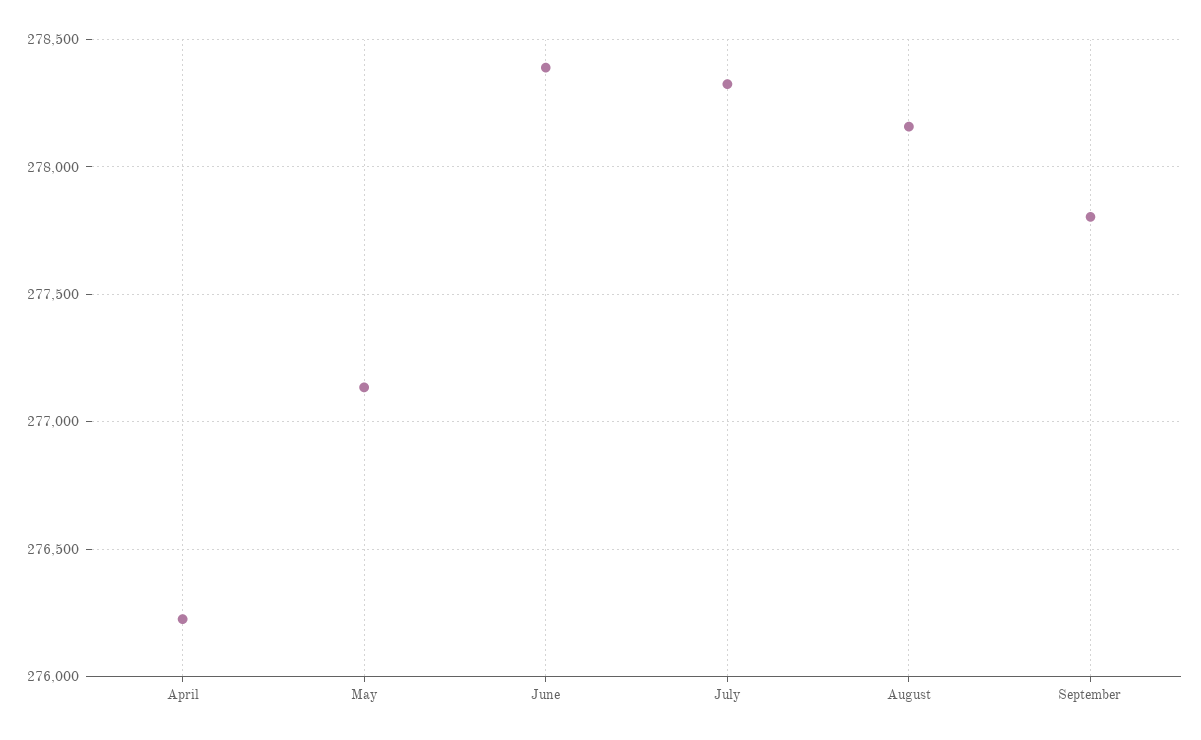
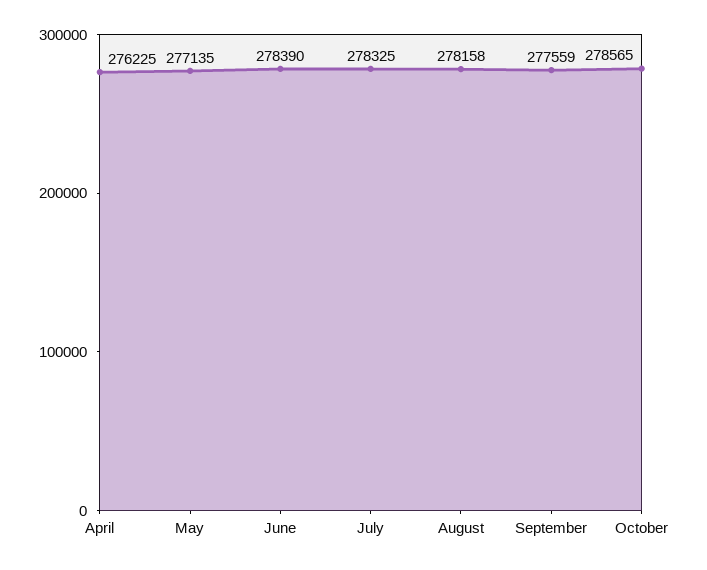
September: 277800 -> 277559
October: none -> 278565

